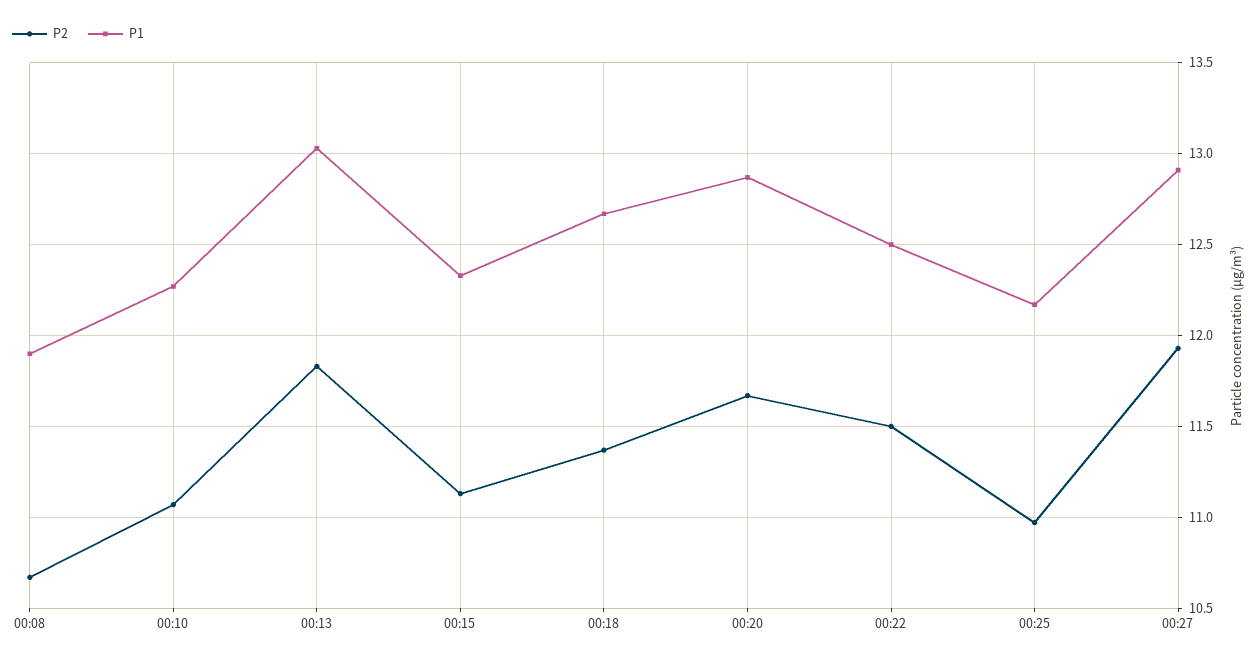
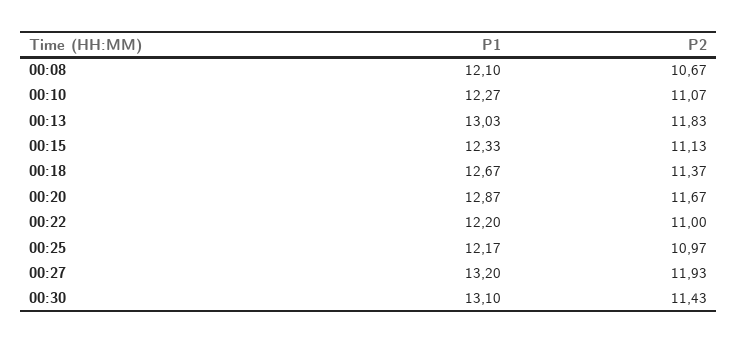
P1, 00:08: 11.9 -> 12.1
P2, 00:22: 11.5 -> 11
P1, 00:22: 12.5 -> 12.2
P1, 00:27: 12.9 -> 13.2
P1, 00:30: none -> 13.1
P2, 00:30: none -> 11.43

